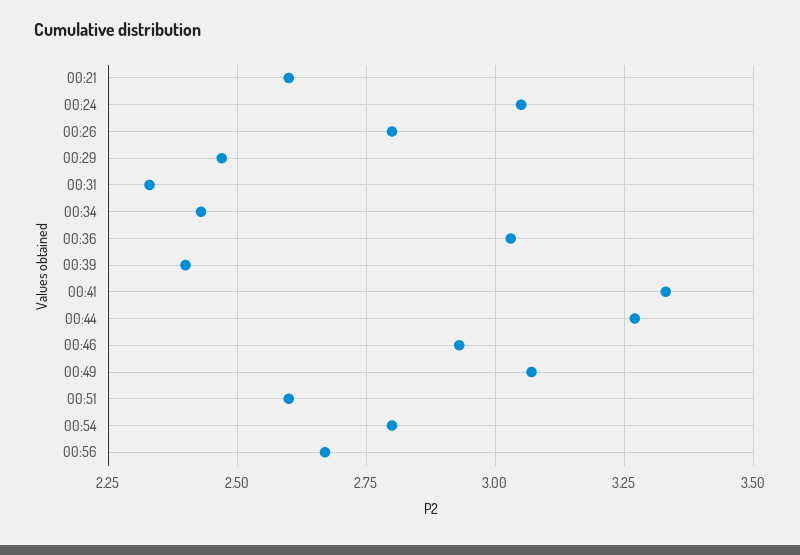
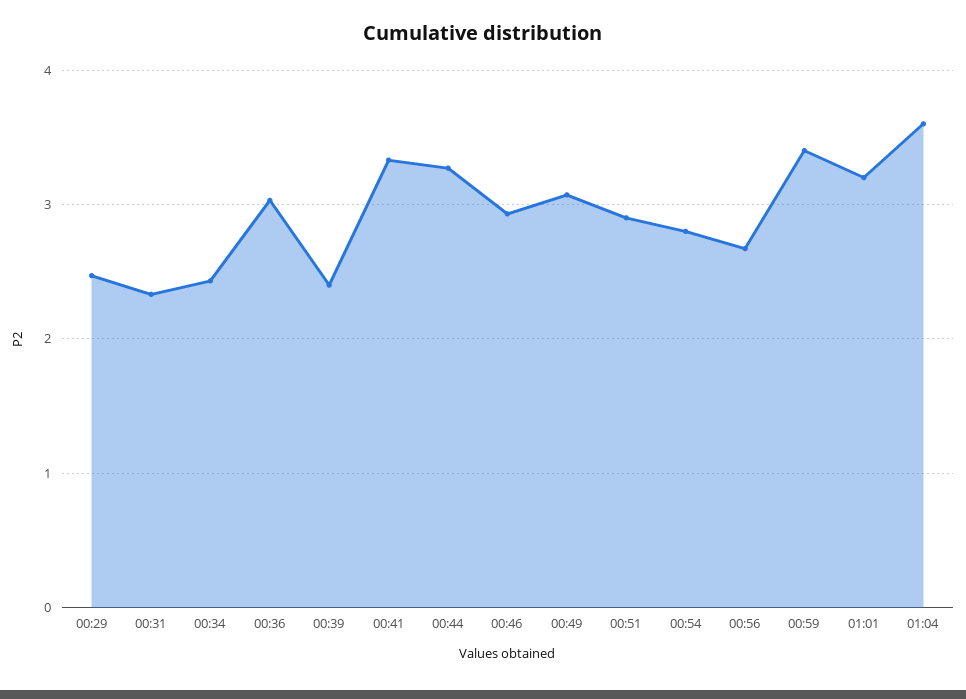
00:21: 2.6 -> none
00:24: 3.05 -> none
00:26: 2.8 -> none
00:51: 2.6 -> 2.9
00:59: none -> 3.4
01:01: none -> 3.2
01:04: none -> 3.6

